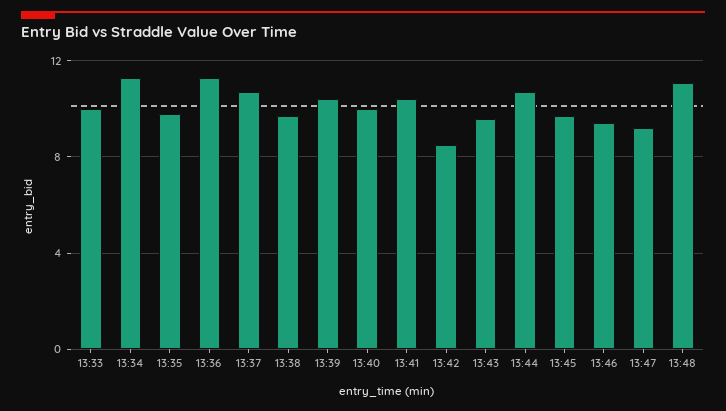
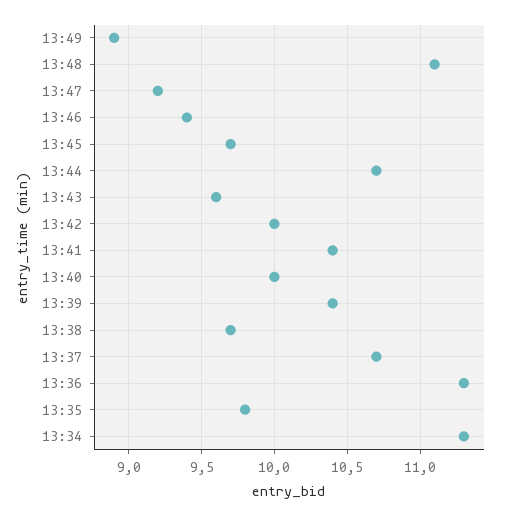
13:33: 10 -> none
13:42: 8.5 -> 10
13:49: none -> 8.9

